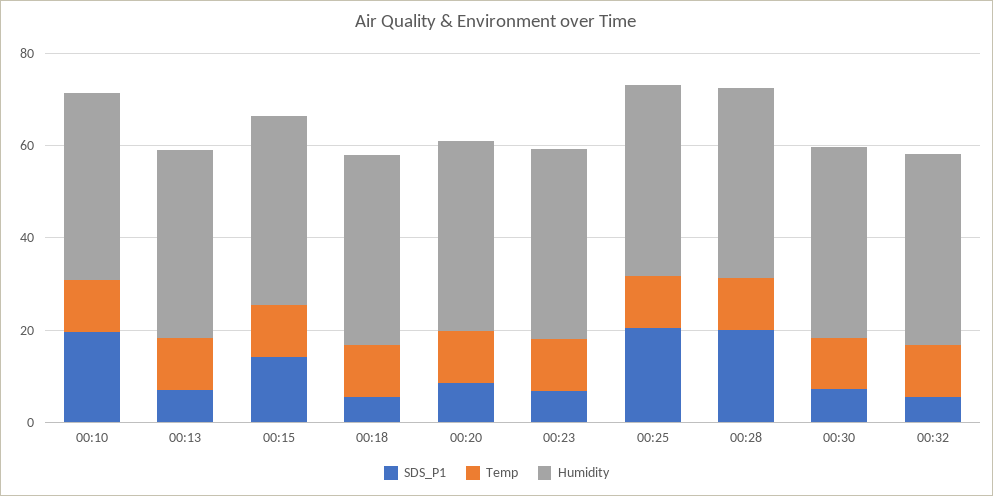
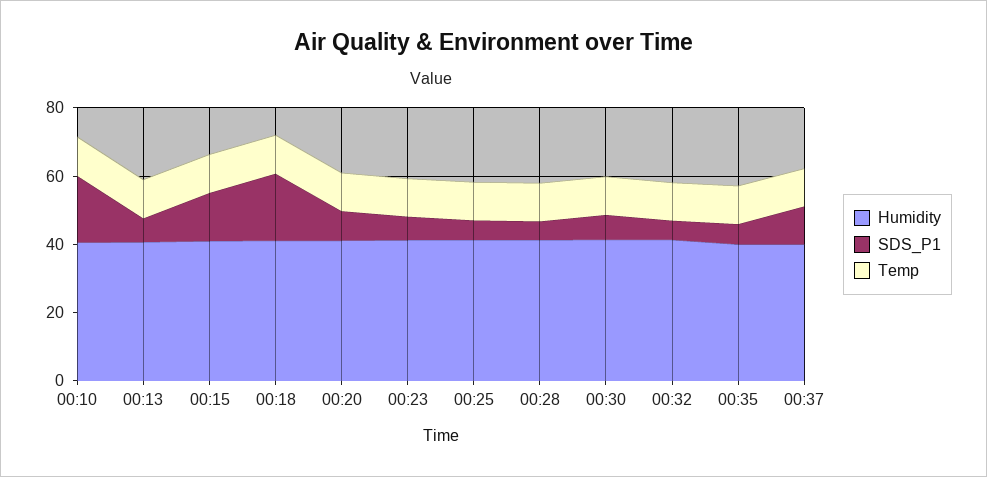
SDS_P1, 00:18: 5 -> 20
SDS_P1, 00:25: 20 -> 5
SDS_P1, 00:28: 20 -> 5
Humidity, 00:35: none -> 40
SDS_P1, 00:35: none -> 5
Temp, 00:35: none -> 10
Humidity, 00:37: none -> 40
SDS_P1, 00:37: none -> 10
Temp, 00:37: none -> 10

